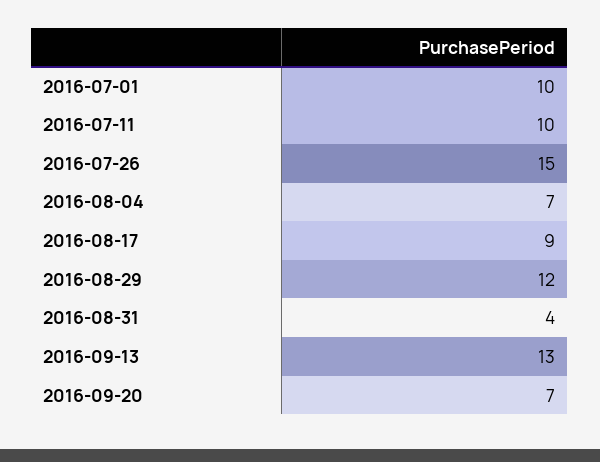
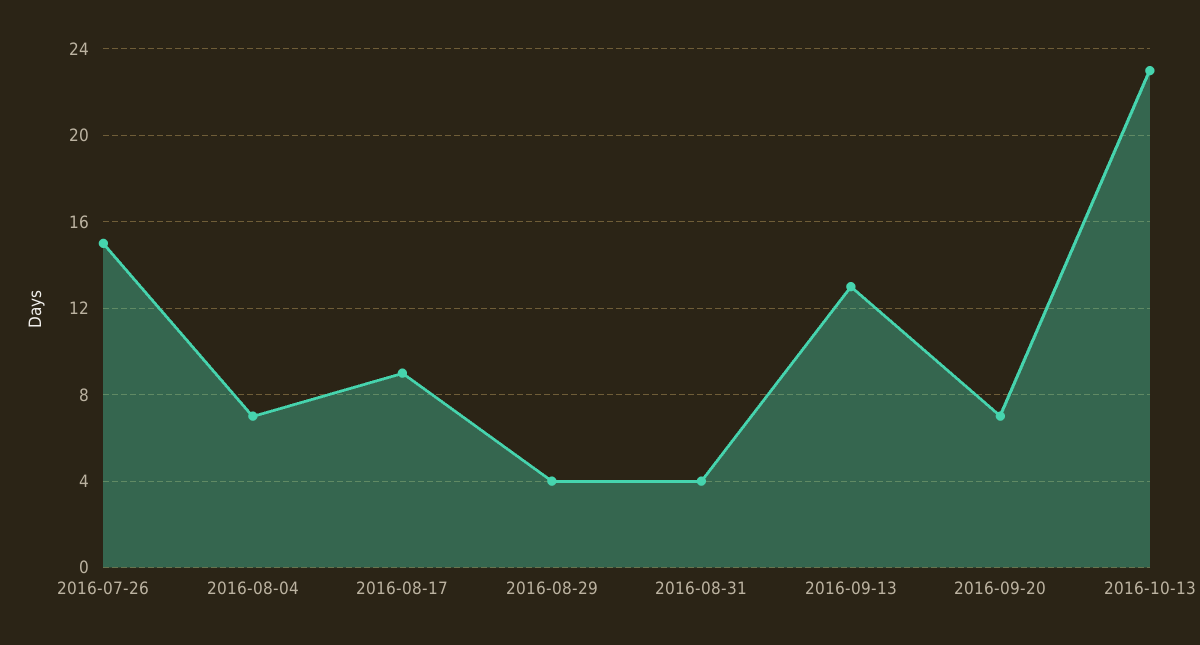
2016-07-01: 10 -> none
2016-07-11: 10 -> none
2016-08-29: 12 -> 4
2016-10-13: none -> 23

